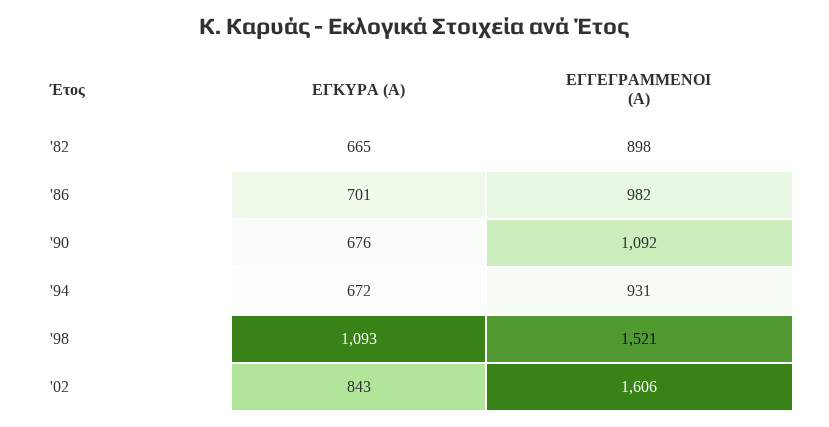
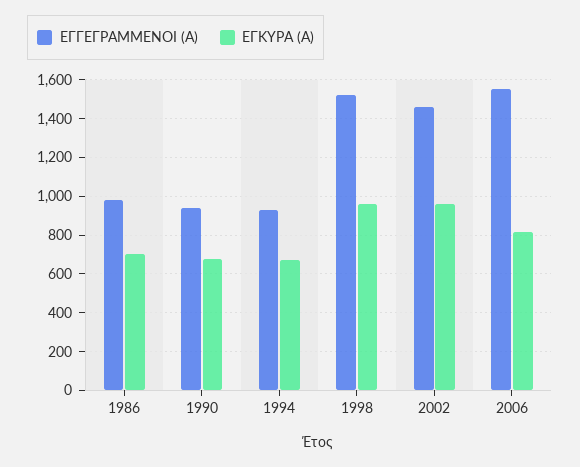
ΕΓΚΥΡΑ (Α), '82: 665 -> none
ΕΓΓΕΓΡΑΜΜΕΝΟΙ (Α), '82: 898 -> none
ΕΓΓΕΓΡΑΜΜΕΝΟΙ (Α), '90: 1092 -> 950
ΕΓΚΥΡΑ (Α), '98: 1093 -> 950
ΕΓΚΥΡΑ (Α), '02: 843 -> 950
ΕΓΓΕΓΡΑΜΜΕΝΟΙ (Α), '02: 1606 -> 1450
ΕΓΓΕΓΡΑΜΜΕΝΟΙ (Α), 2006: none -> 1550
ΕΓΚΥΡΑ (Α), 2006: none -> 800

